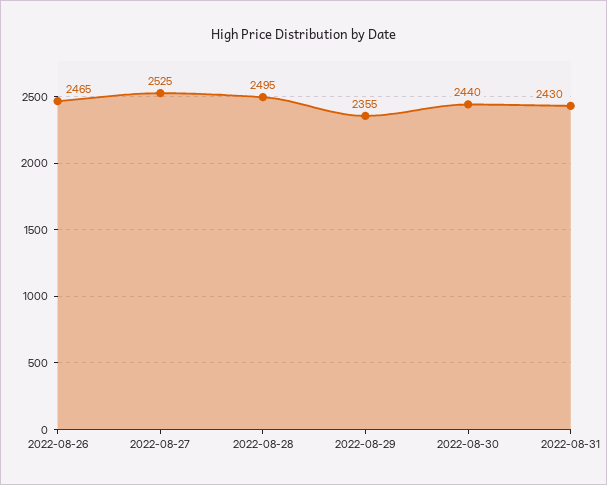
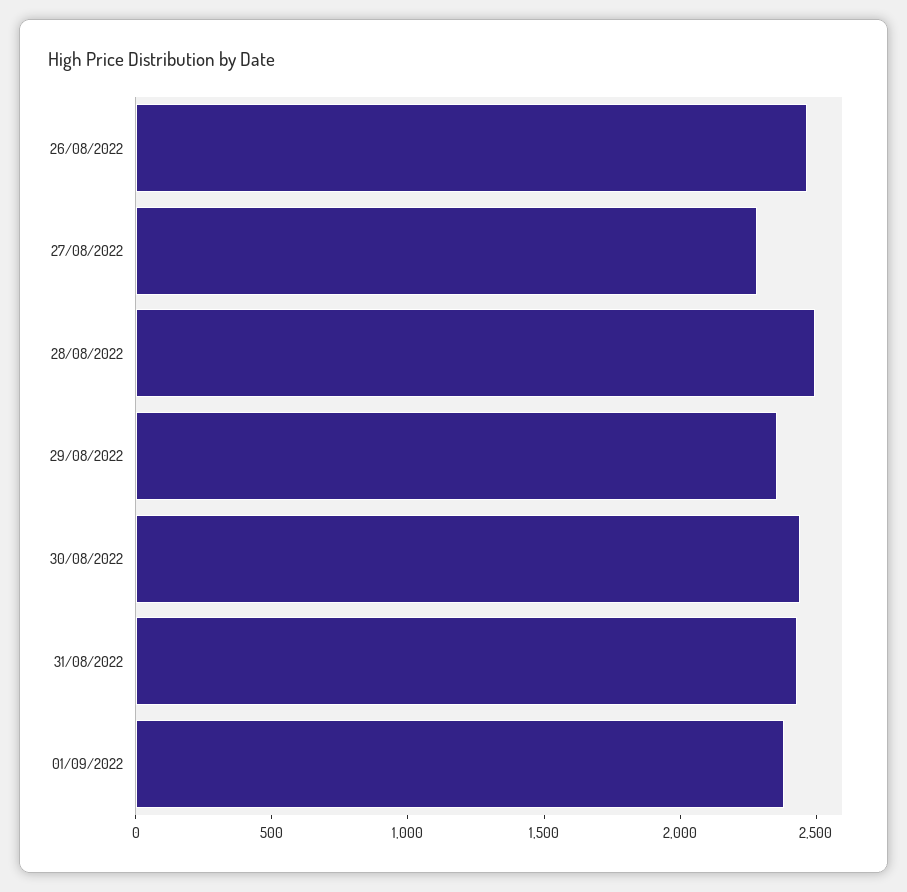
2022-08-27: 2525 -> 2300
01/09/2022: none -> 2400

